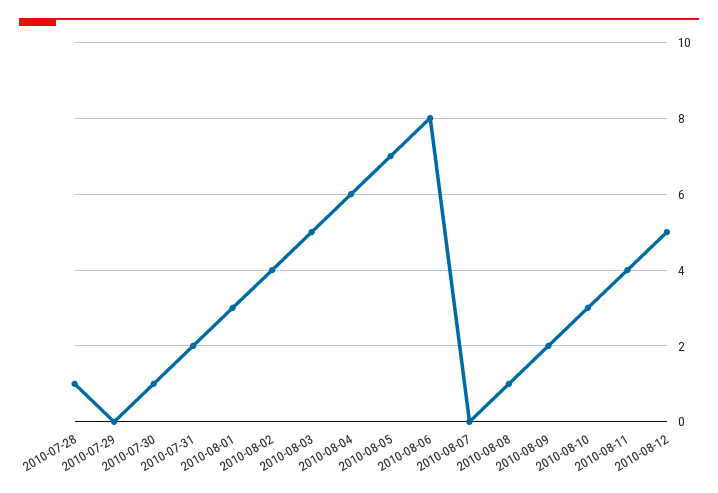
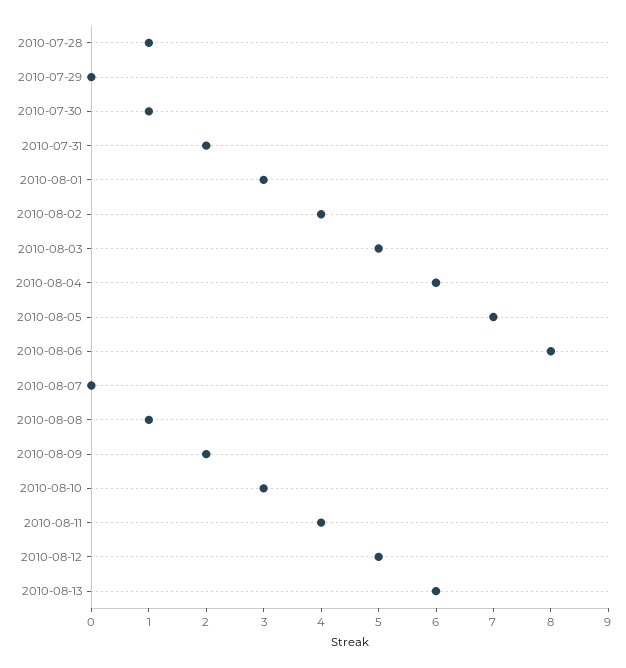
2010-08-13: none -> 6

